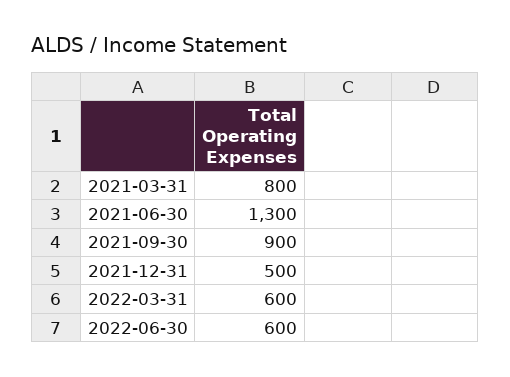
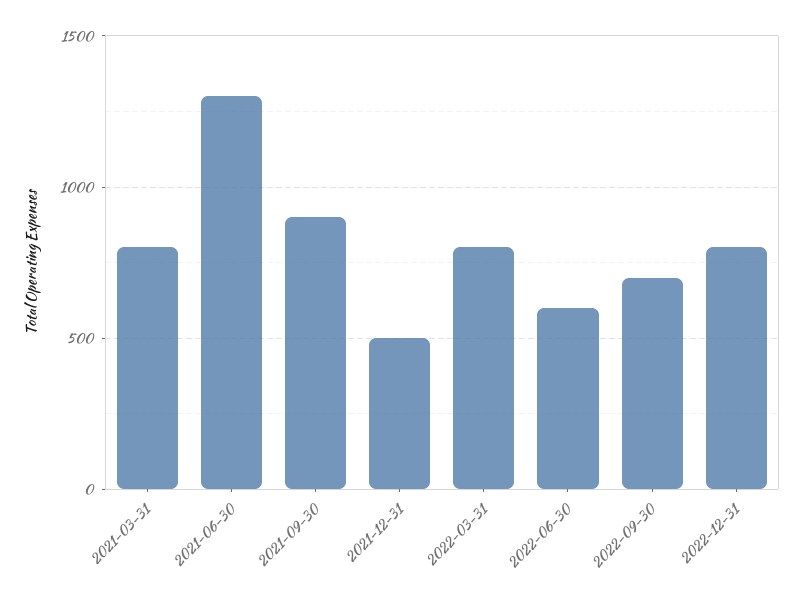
2022-03-31: 600 -> 800
2022-09-30: none -> 700
2022-12-31: none -> 800

